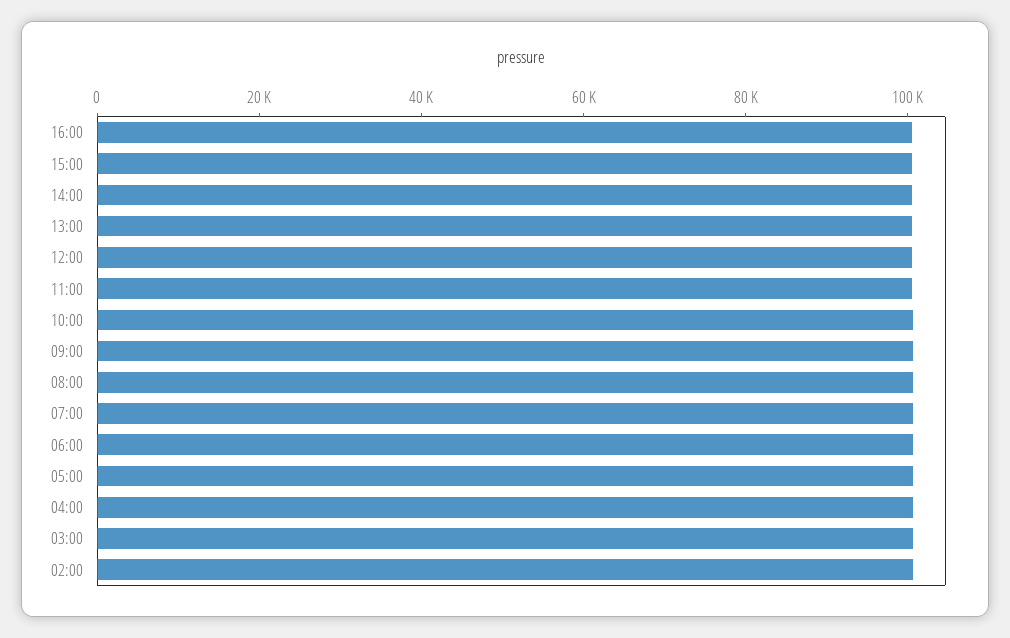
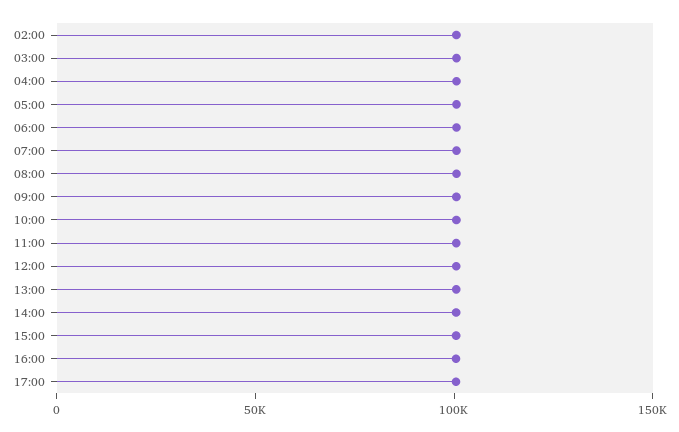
17:00: none -> 100000

